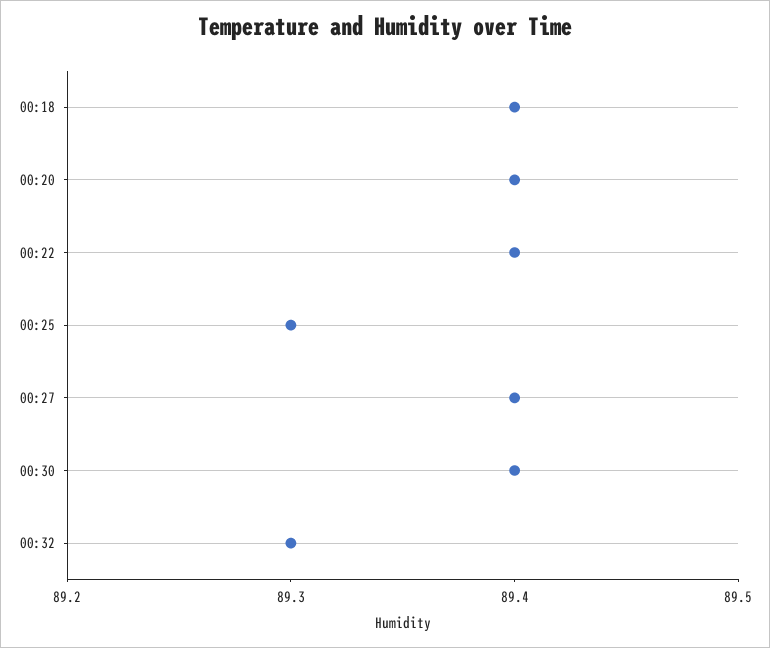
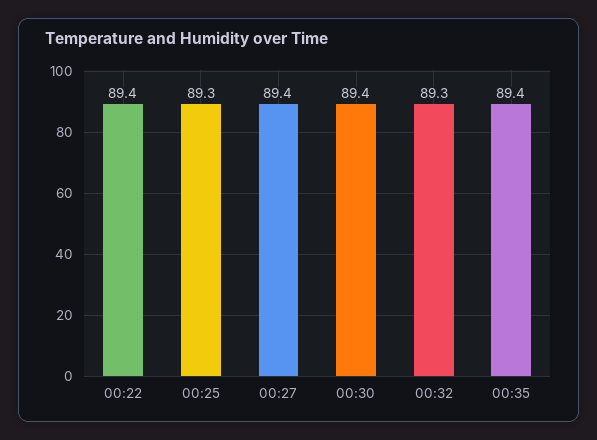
00:18: 89.4 -> none
00:20: 89.4 -> none
00:35: none -> 89.4

